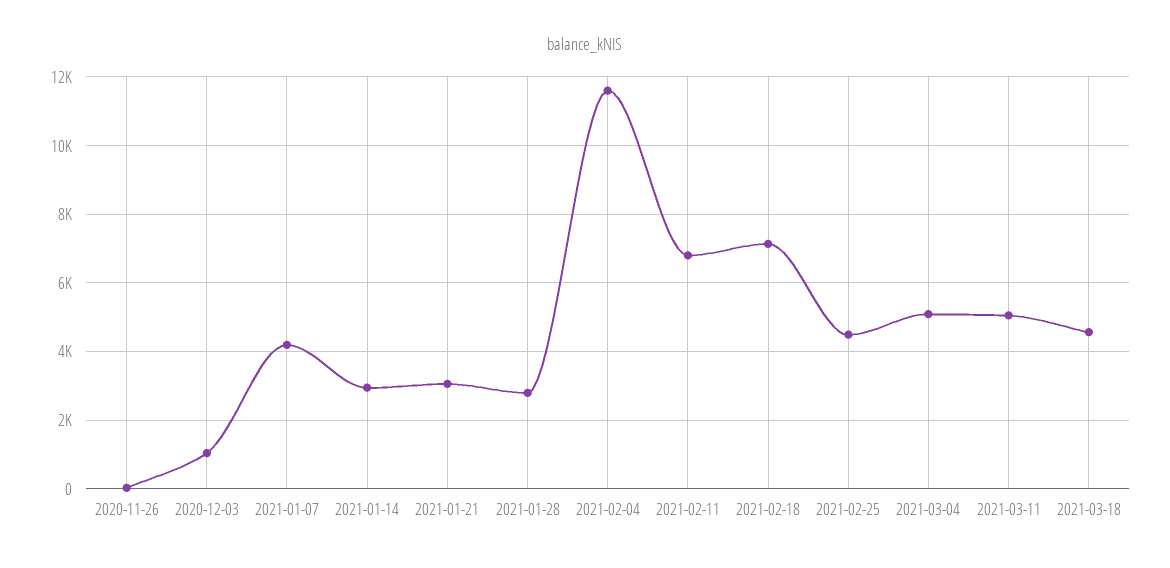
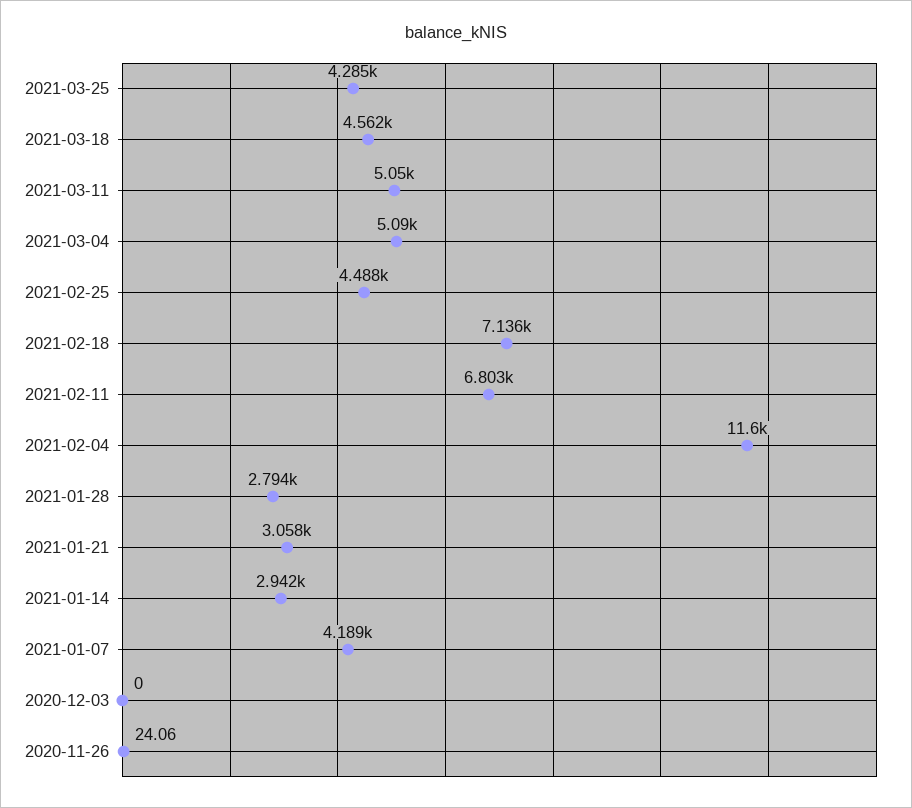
2020-12-03: 1000 -> 0
2021-03-25: none -> 4285

